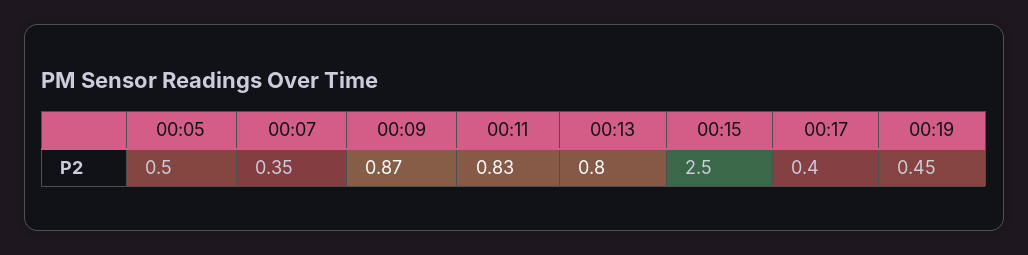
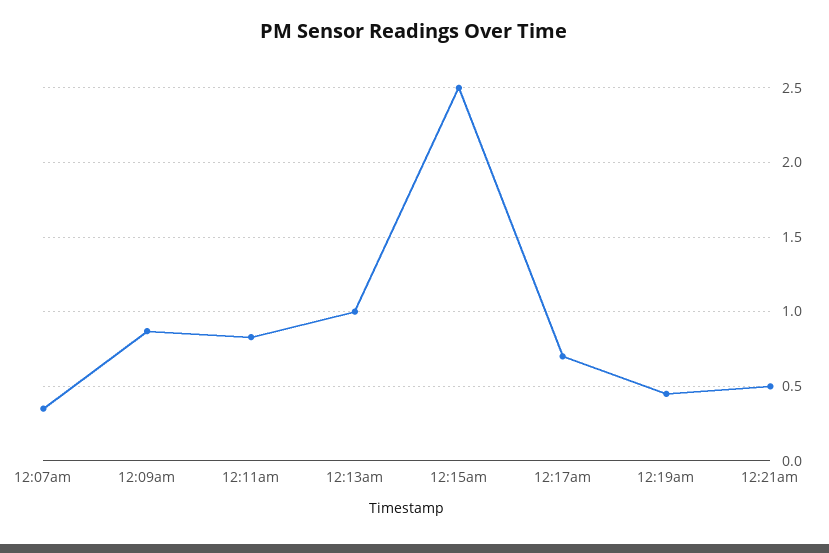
00:05: 0.5 -> none
00:13: 0.8 -> 1
00:17: 0.4 -> 0.7
12:21am: none -> 0.5

